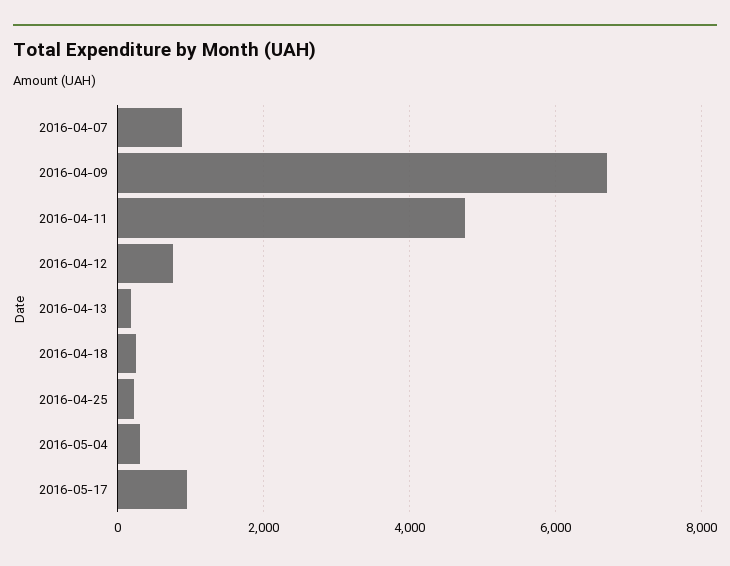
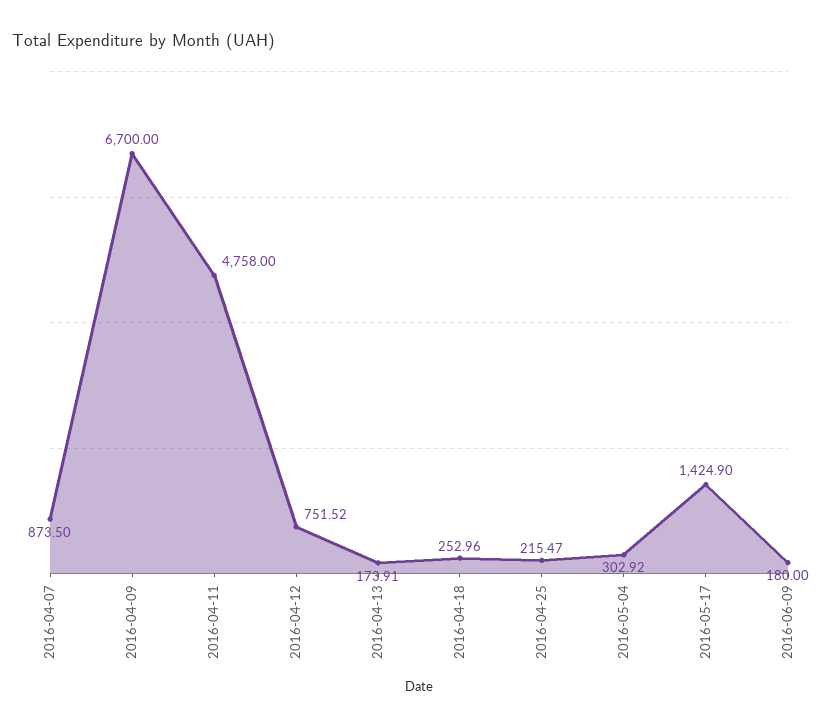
2016-05-17: 1000 -> 1424.9
2016-06-09: none -> 180

